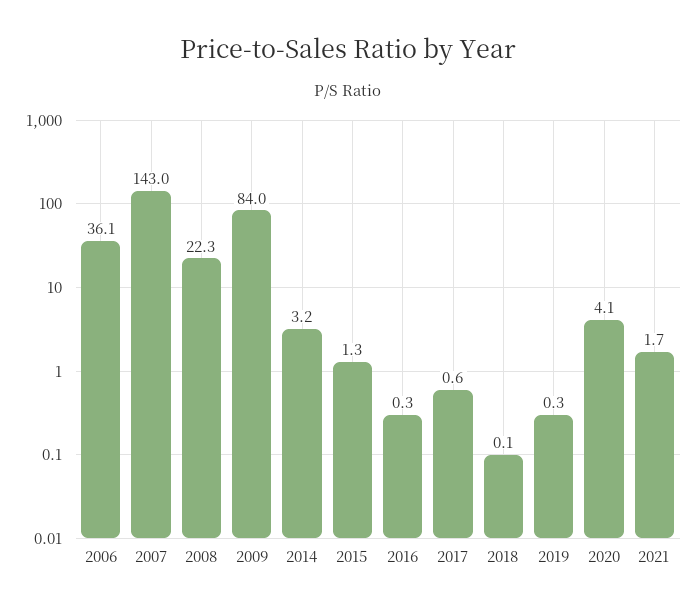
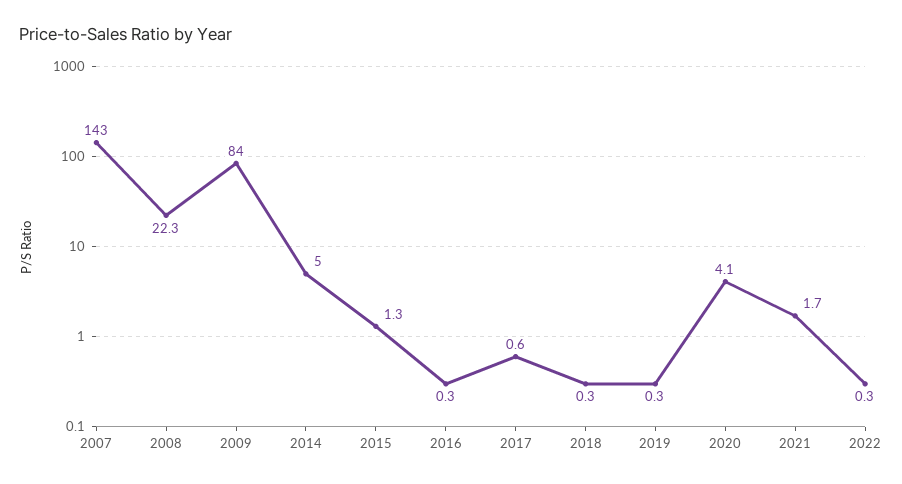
2006: 36.1 -> none
2014: 3.2 -> 5
2018: 0.1 -> 0.3
2022: none -> 0.3

